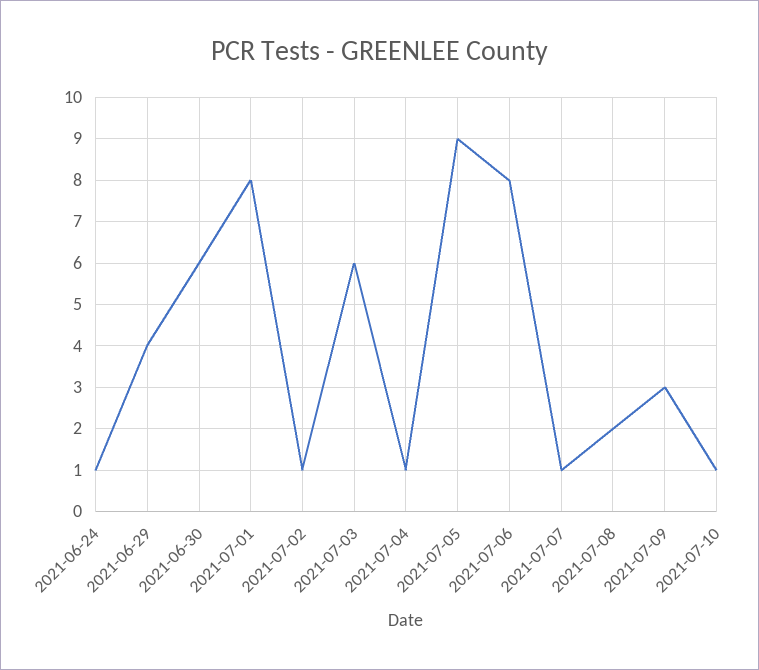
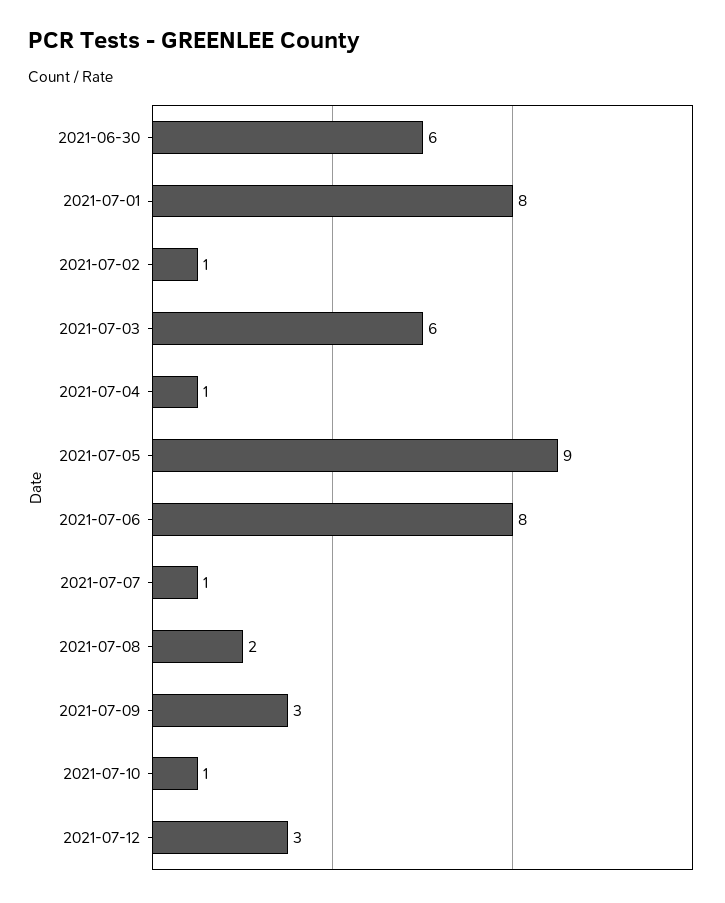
2021-06-24: 1 -> none
2021-06-29: 4 -> none
2021-07-12: none -> 3

